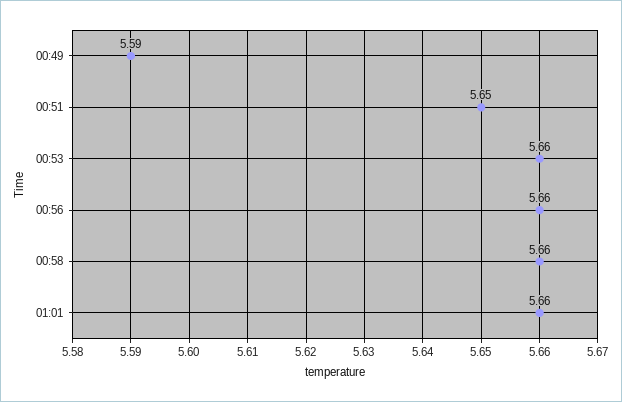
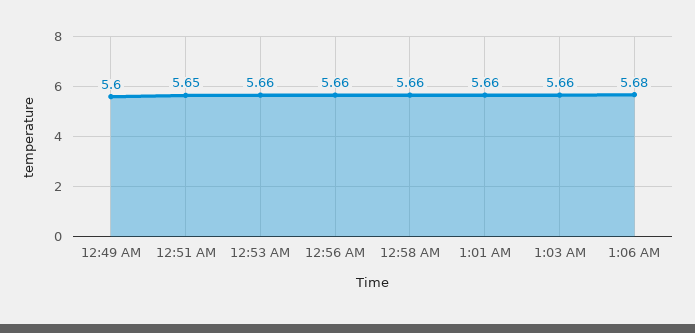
00:49: 5.59 -> 5.6
1:03 AM: none -> 5.66
1:06 AM: none -> 5.68

